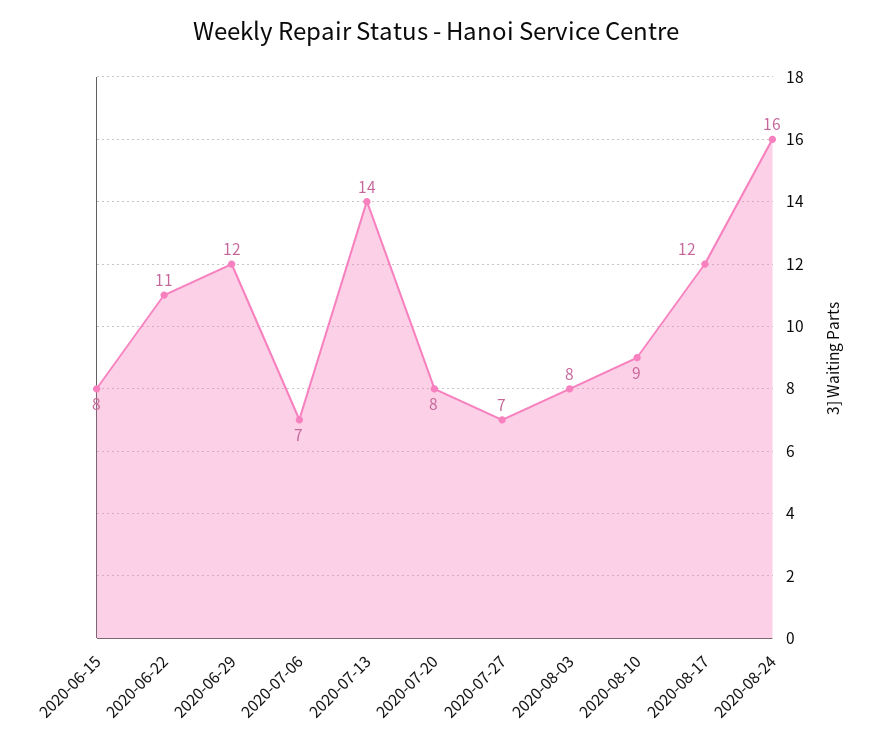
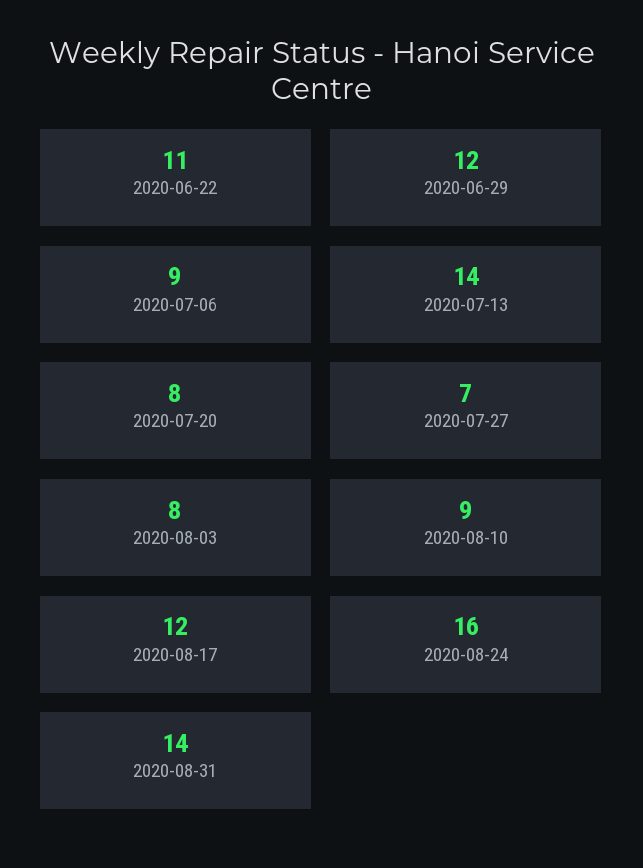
2020-06-15: 8 -> none
2020-07-06: 7 -> 9
2020-08-31: none -> 14

